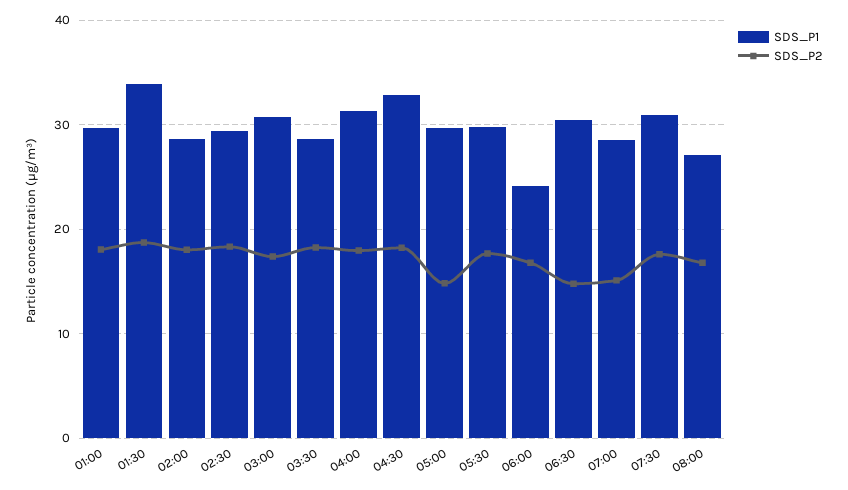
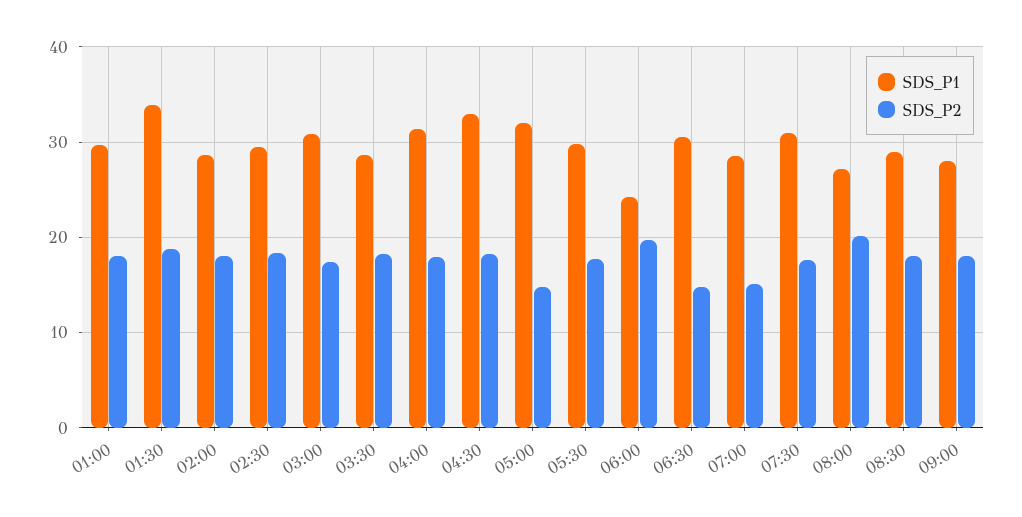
SDS_P1, 05:00: 30 -> 32
SDS_P2, 06:00: 17 -> 20
SDS_P2, 08:00: 17 -> 20
SDS_P1, 08:30: none -> 29
SDS_P2, 08:30: none -> 18
SDS_P1, 09:00: none -> 28
SDS_P2, 09:00: none -> 18

